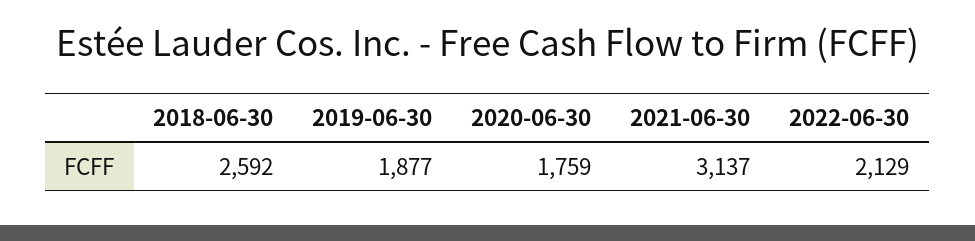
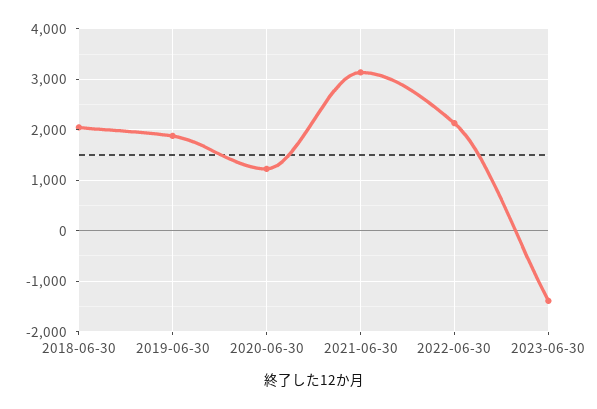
2018-06-30: 2592 -> 2000
2020-06-30: 1759 -> 1200
2023-06-30: none -> -1400

